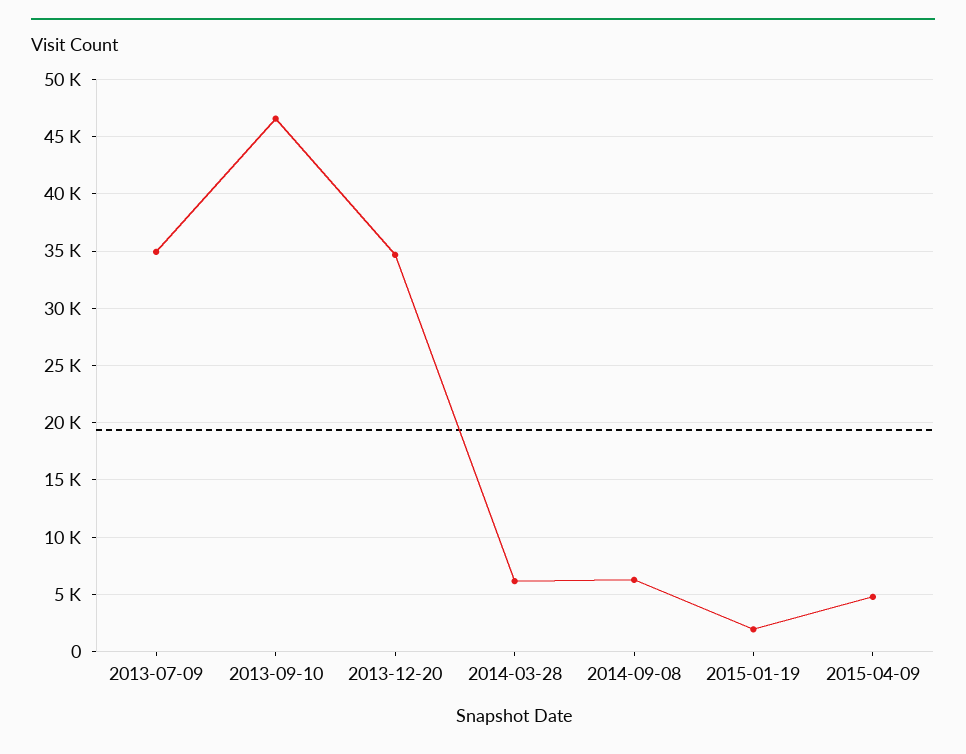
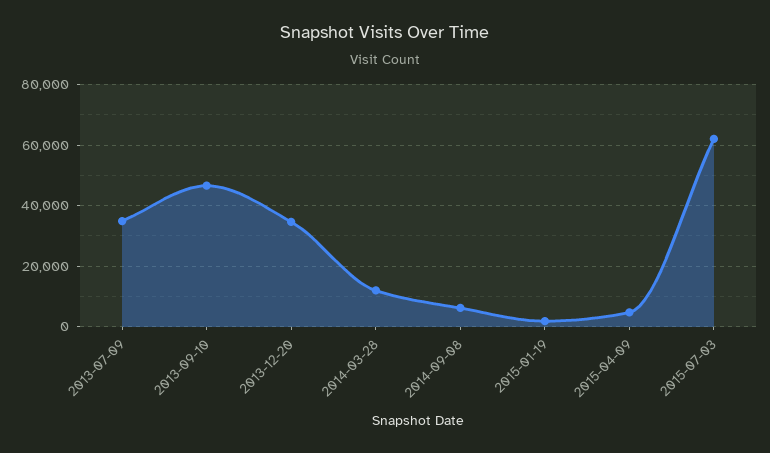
2014-03-28: 6000 -> 12000
2015-07-03: none -> 62000

